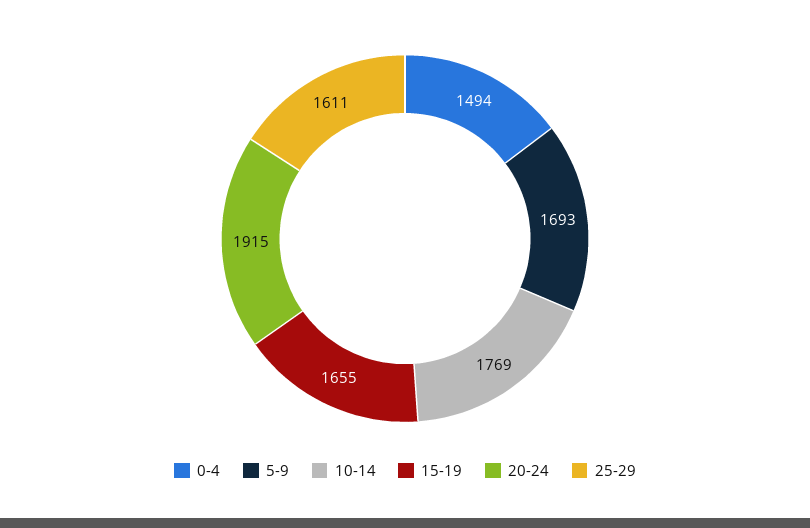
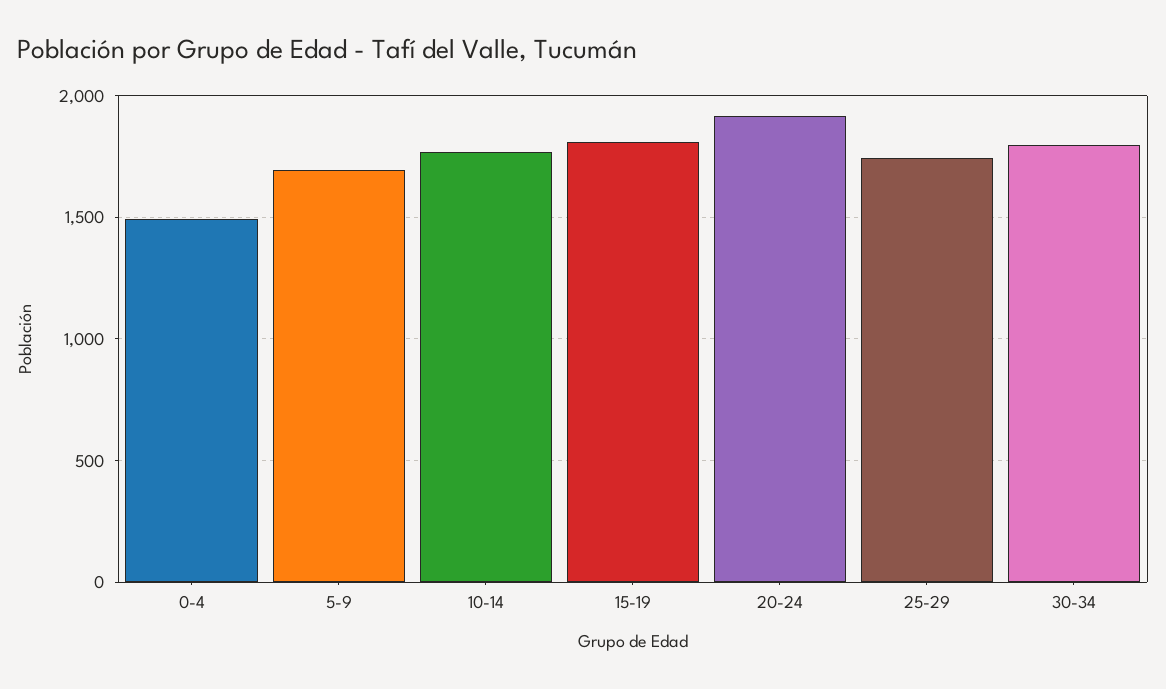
15-19: 1655 -> 1800
25-29: 1611 -> 1750
30-34: none -> 1800

